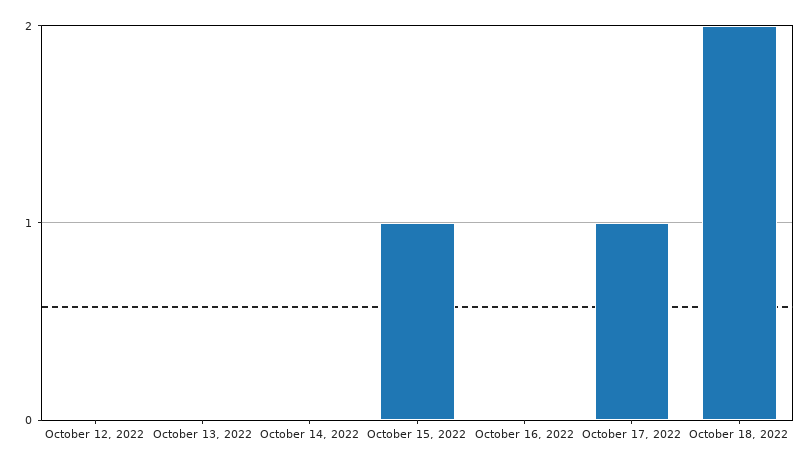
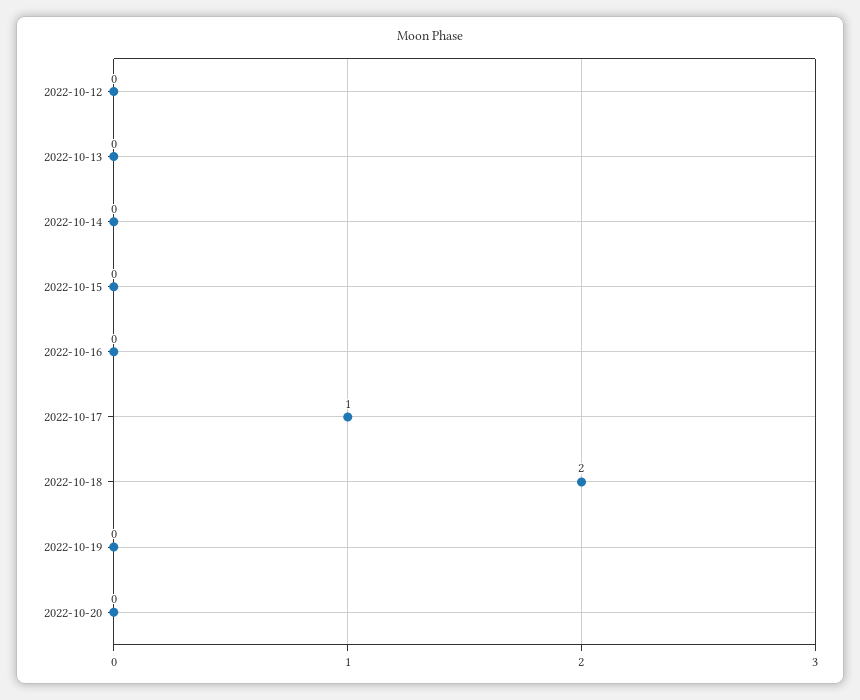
October 15, 2022: 1 -> 0
2022-10-19: none -> 0
2022-10-20: none -> 0

